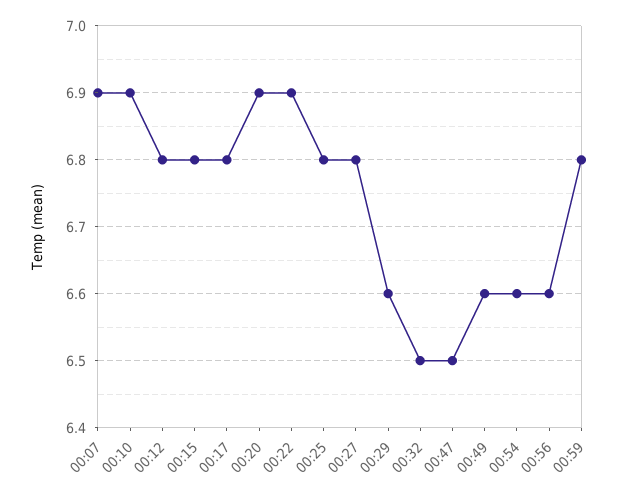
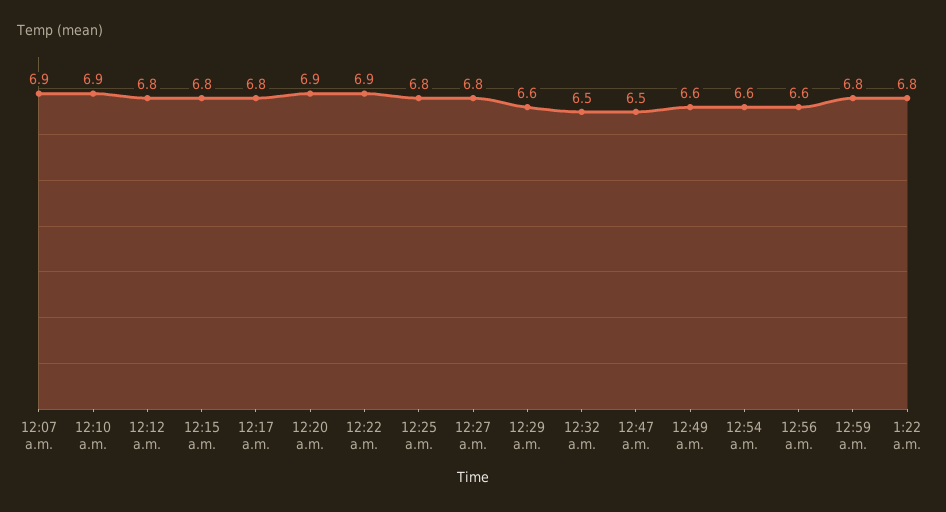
1:22 a.m.: none -> 6.8

